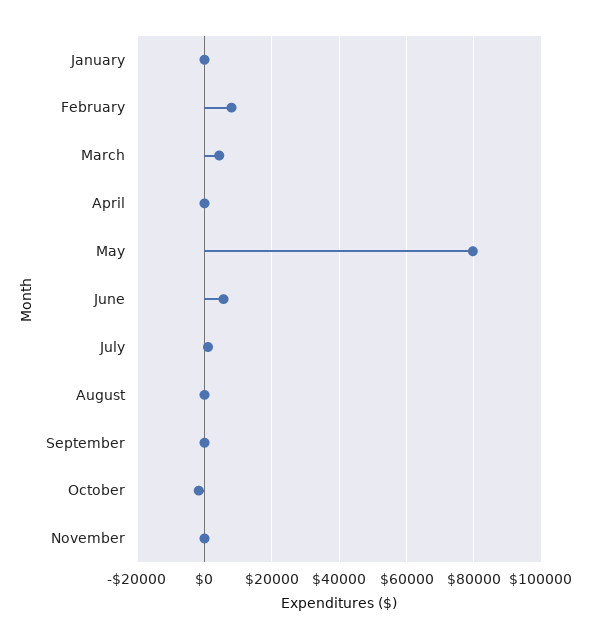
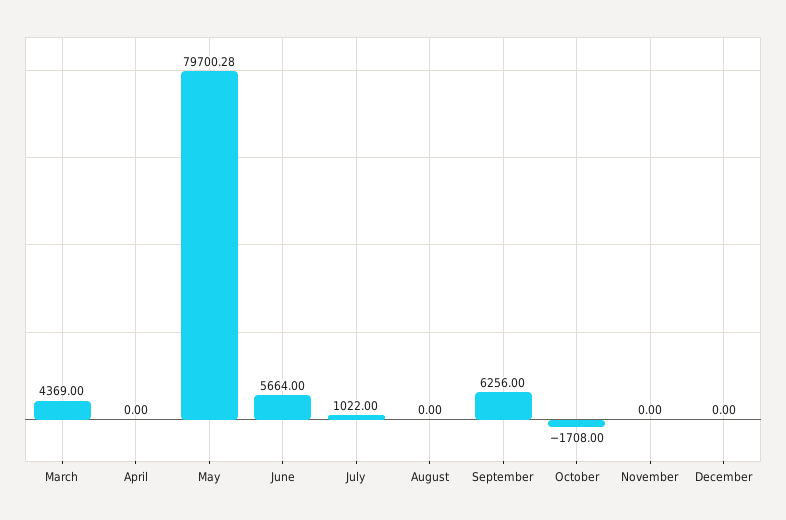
January: 0 -> none
February: 8000 -> none
September: 0 -> 6256
December: none -> 0

